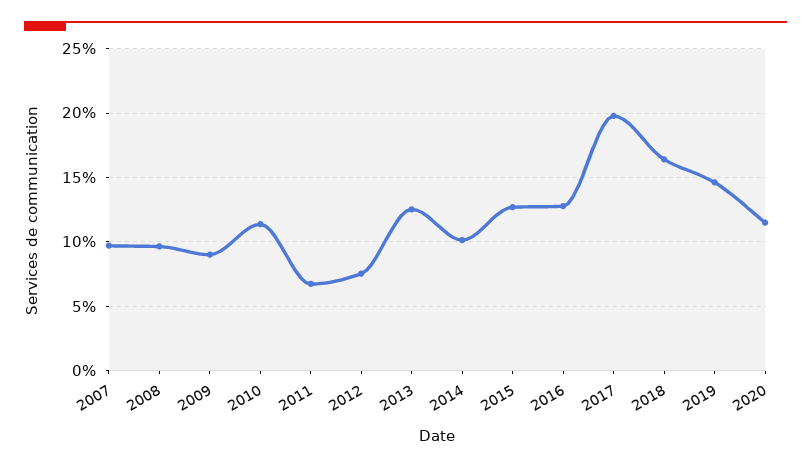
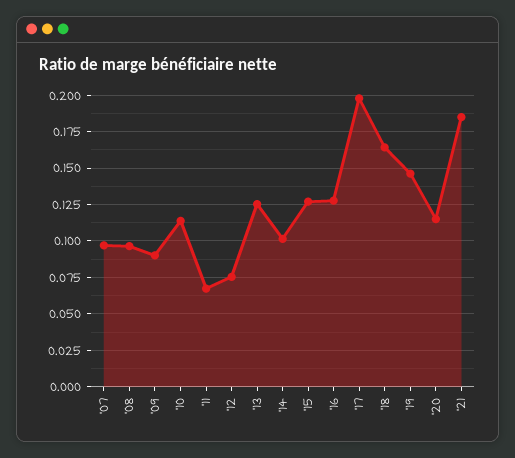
'21: none -> 0.185

